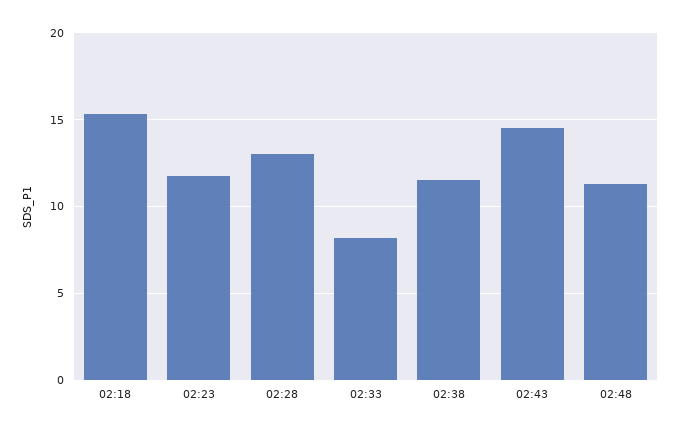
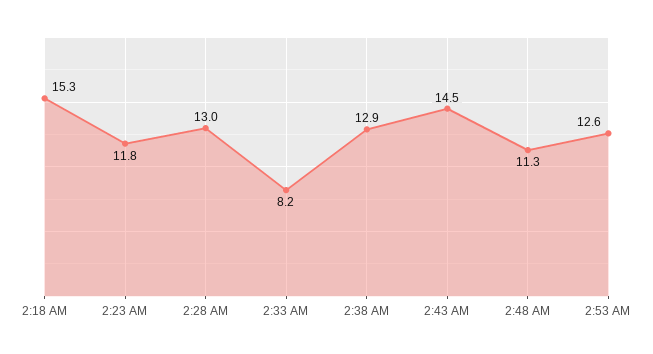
02:38: 11.5 -> 12.9
2:53 AM: none -> 12.6

